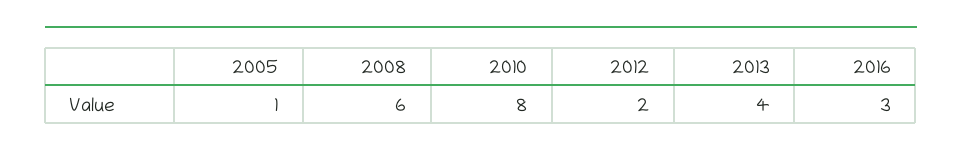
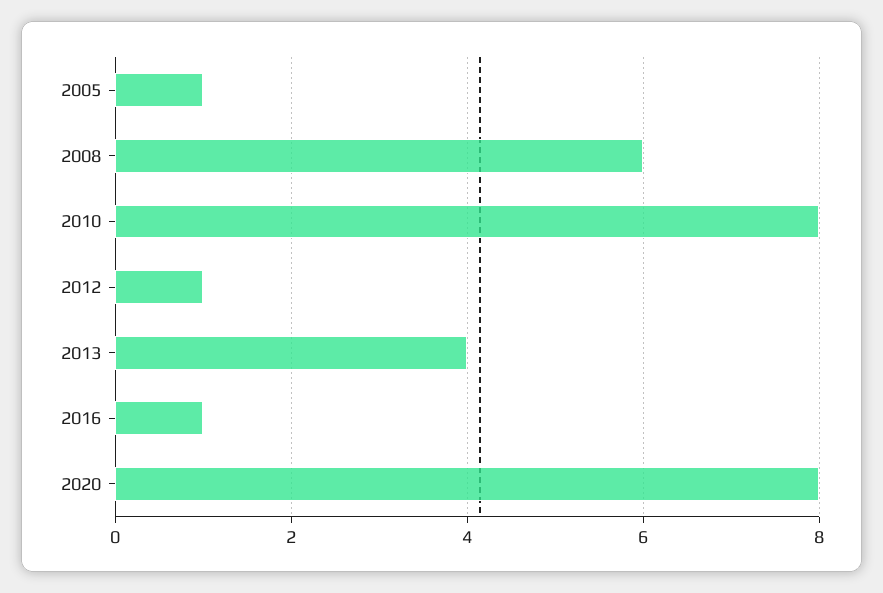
2012: 2 -> 1
2016: 3 -> 1
2020: none -> 8

